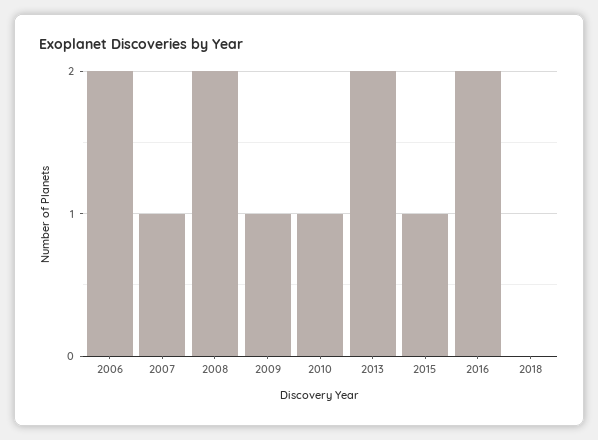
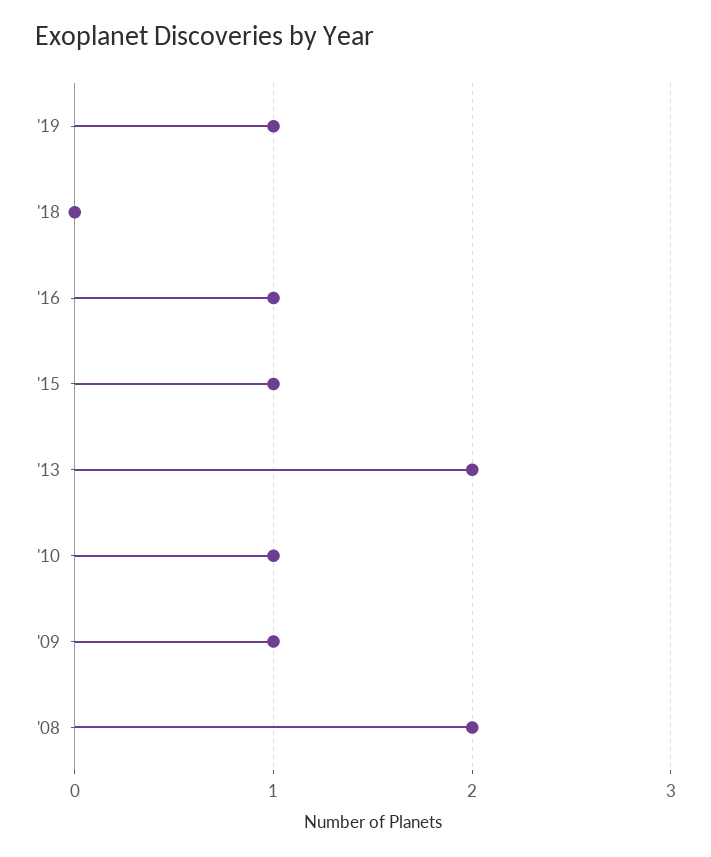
2006: 2 -> none
2007: 1 -> none
2016: 2 -> 1
'19: none -> 1

